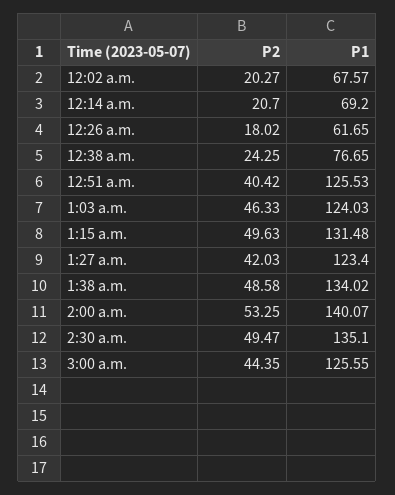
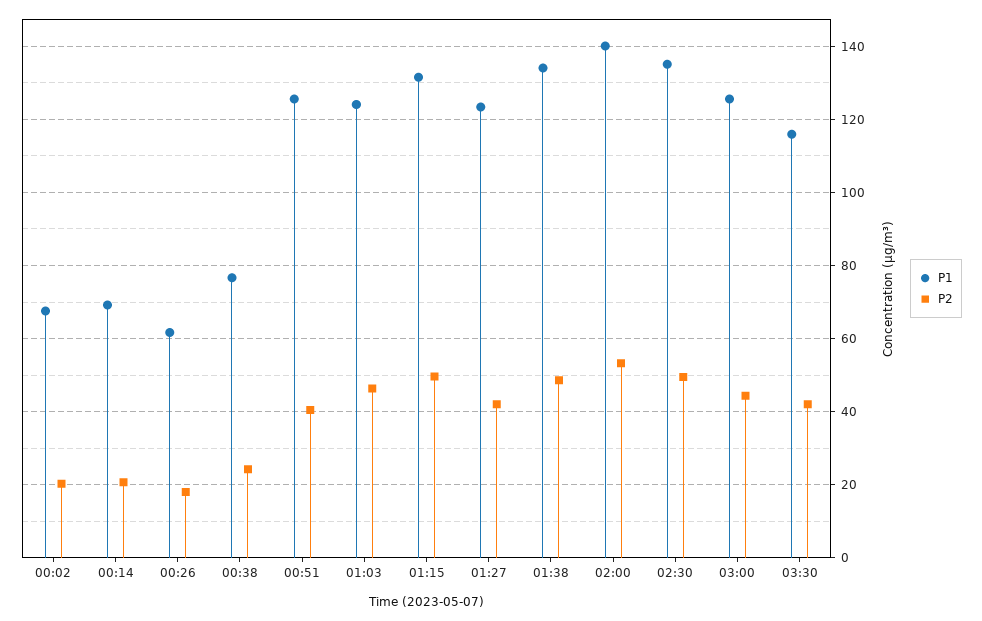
P1, 03:30: none -> 116
P2, 03:30: none -> 42

